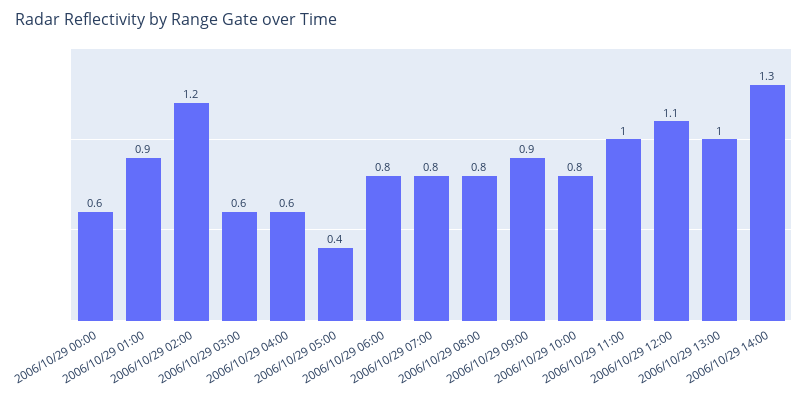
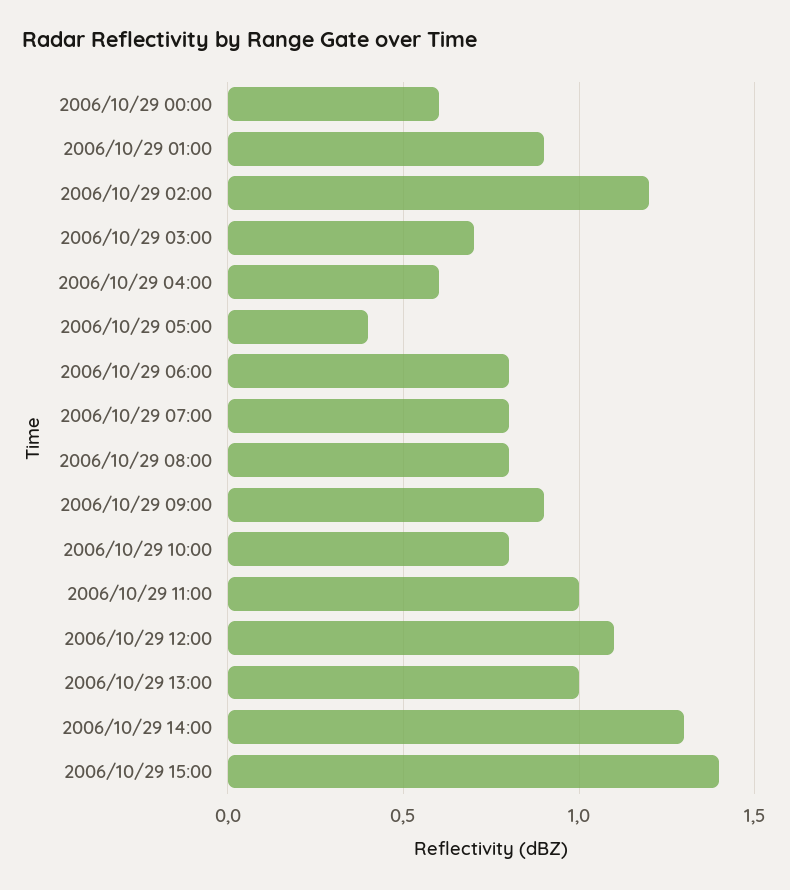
2006/10/29 03:00: 0.6 -> 0.7
2006/10/29 15:00: none -> 1.4

